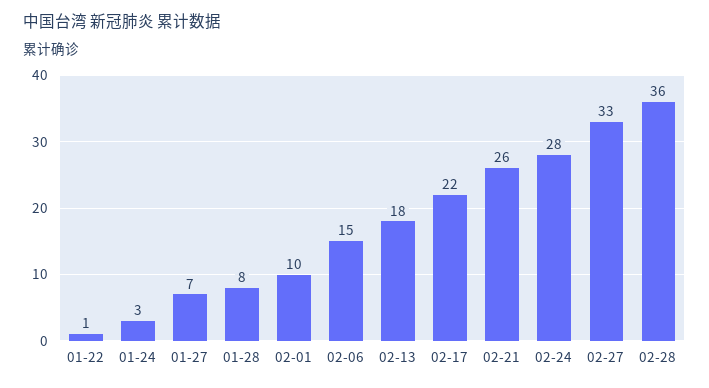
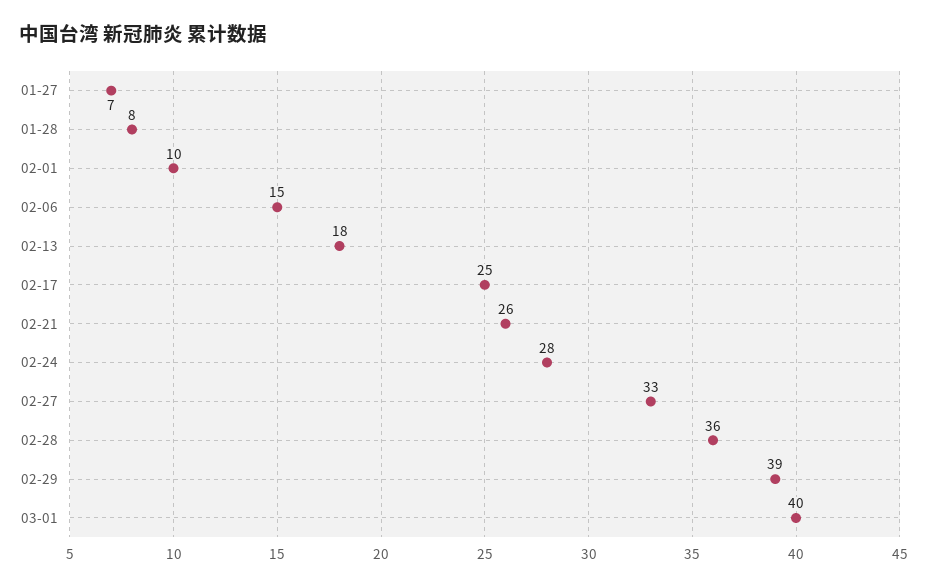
01-22: 1 -> none
01-24: 3 -> none
02-17: 22 -> 25
02-29: none -> 39
03-01: none -> 40

